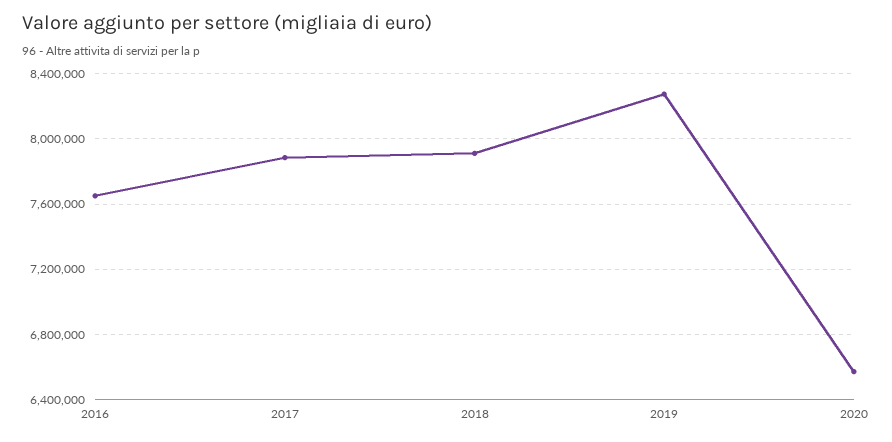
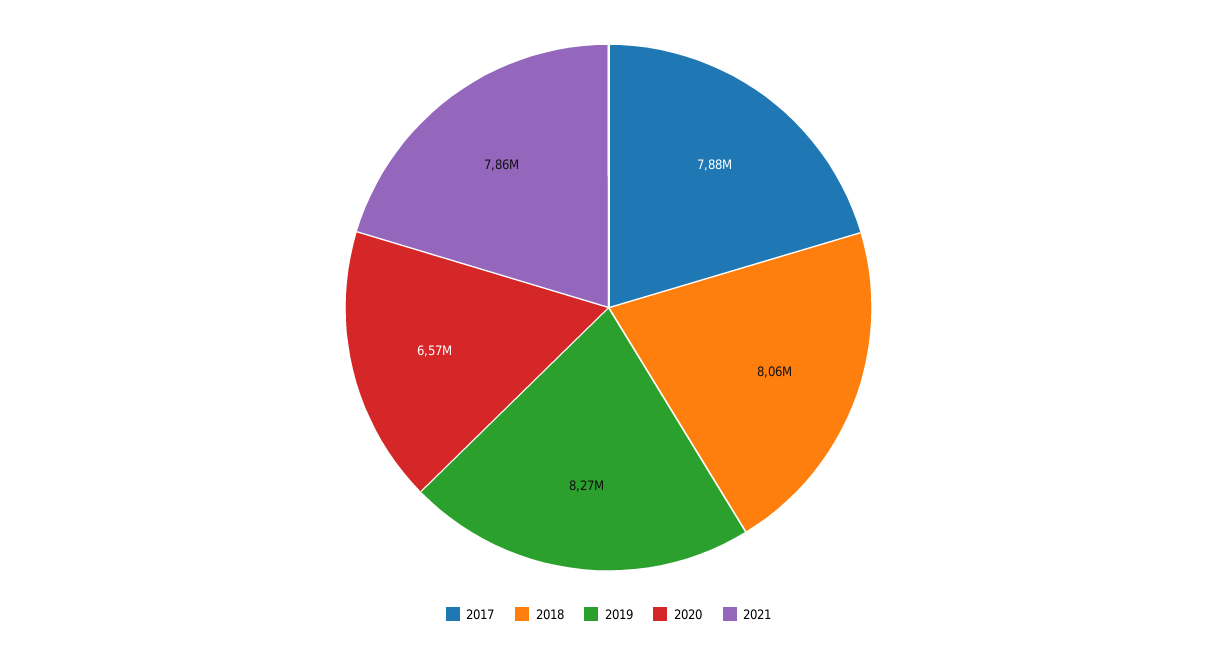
2016: 7650000 -> none
2018: 7900000 -> 8060000
2021: none -> 7860000

